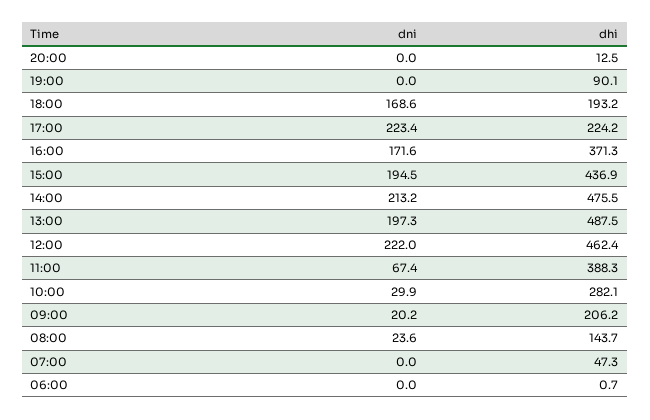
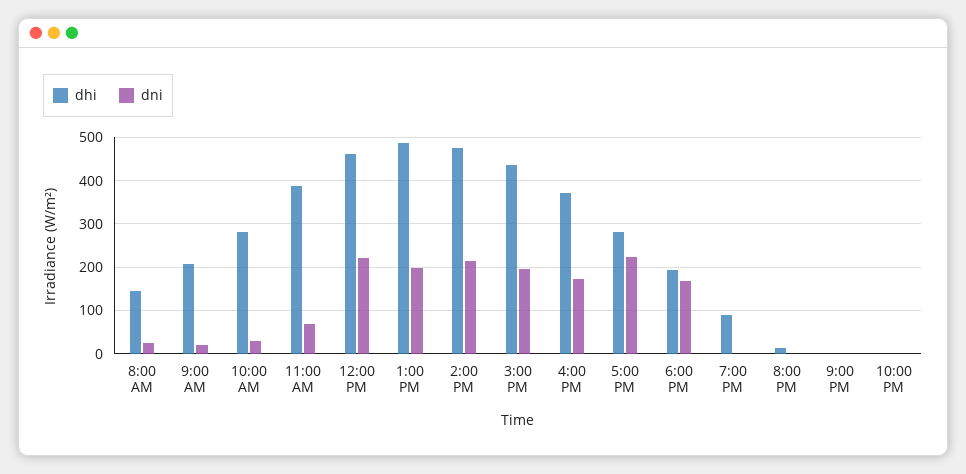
dhi, 17:00: 224.2 -> 280
dni, 07:00: 0 -> none
dhi, 07:00: 47.3 -> none
dni, 06:00: 0 -> none
dhi, 06:00: 0.7 -> none
dhi, 9:00 PM: none -> 0
dni, 9:00 PM: none -> 0
dhi, 10:00 PM: none -> 0
dni, 10:00 PM: none -> 0

